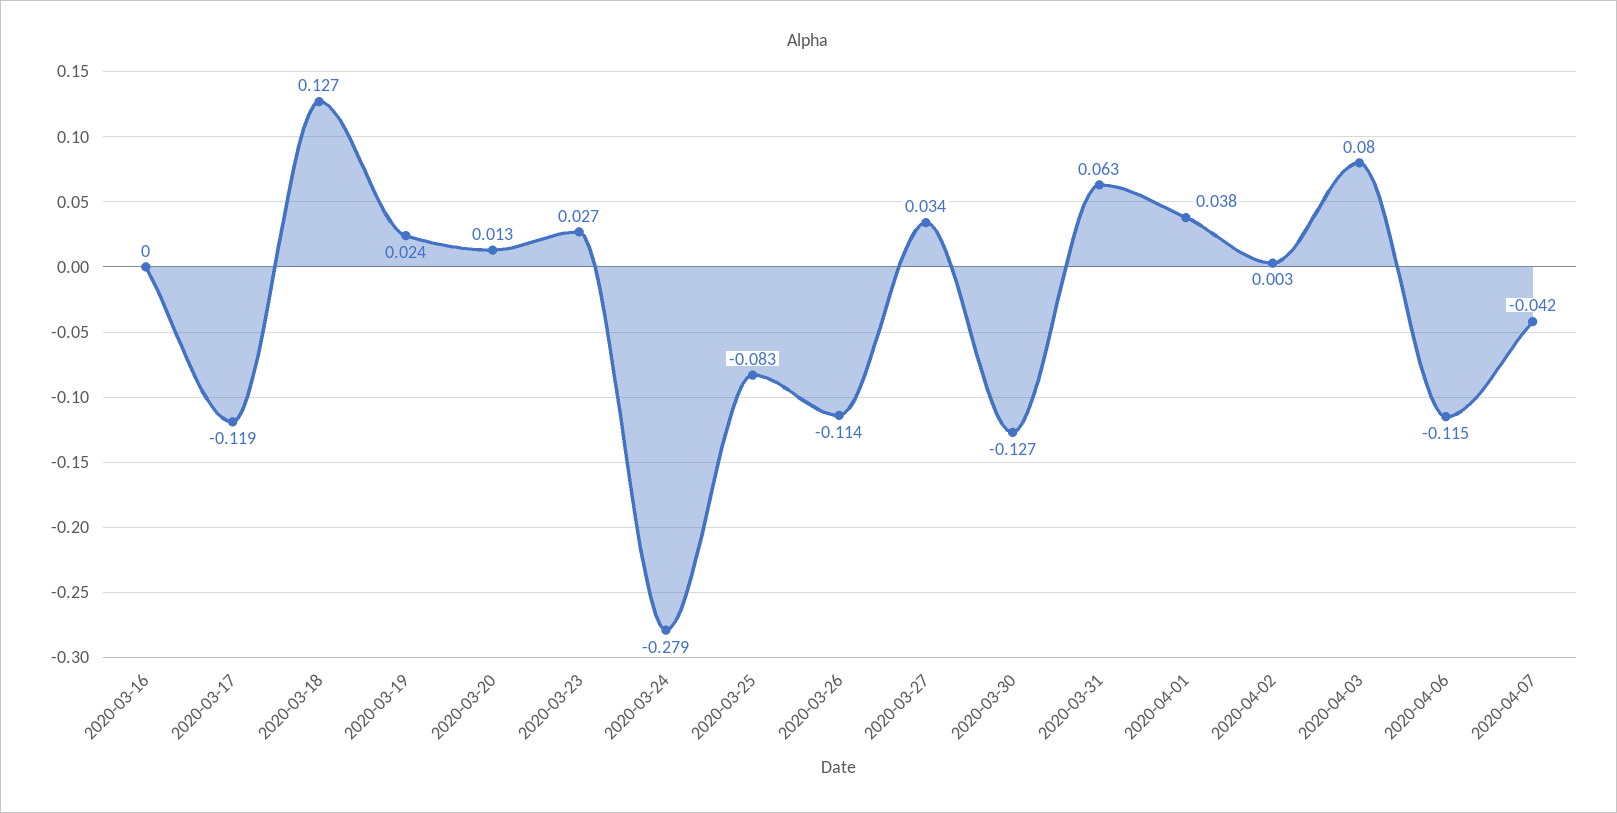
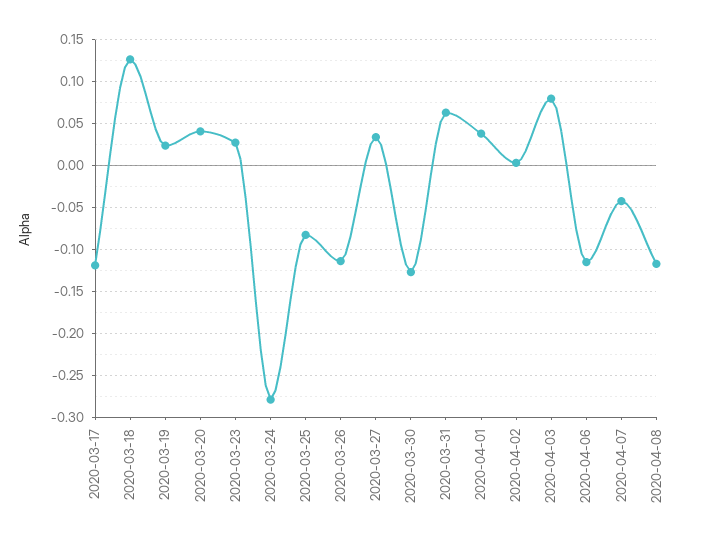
2020-03-16: 0 -> none
2020-03-20: 0.013 -> 0.04
2020-04-08: none -> -0.12

